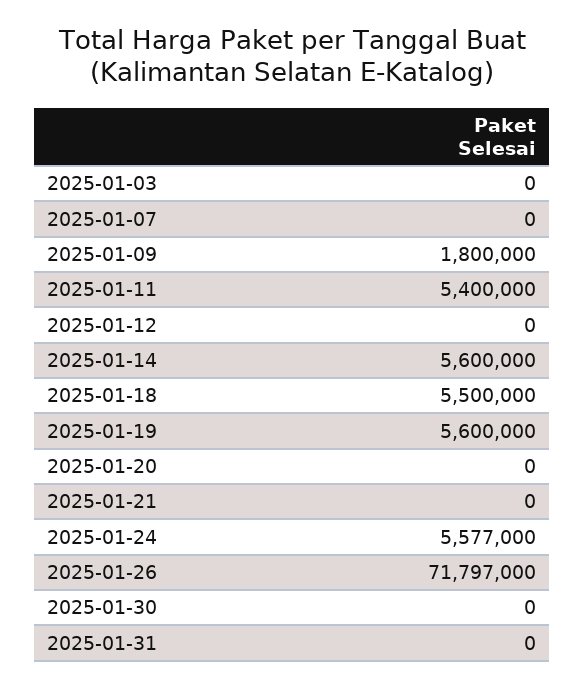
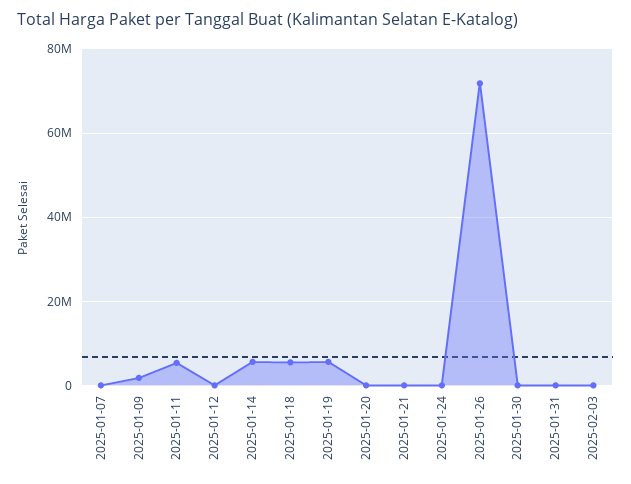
2025-01-03: 0 -> none
2025-01-24: 5577000 -> 0
2025-02-03: none -> 0

